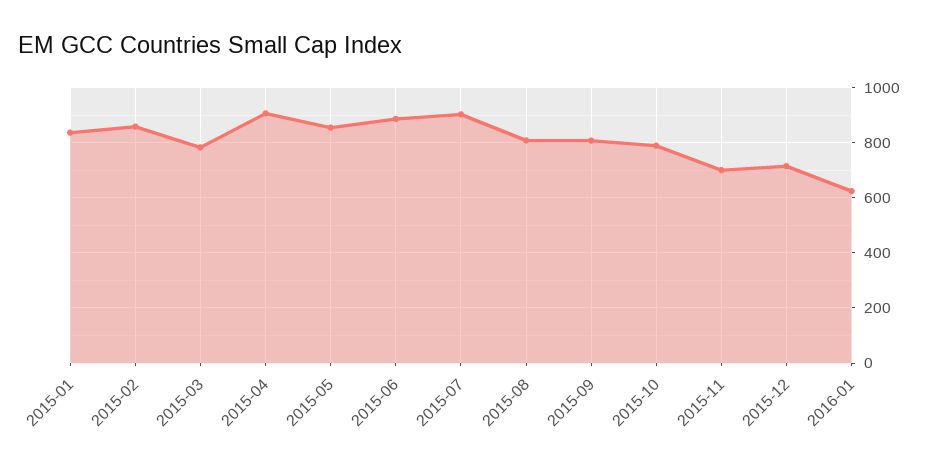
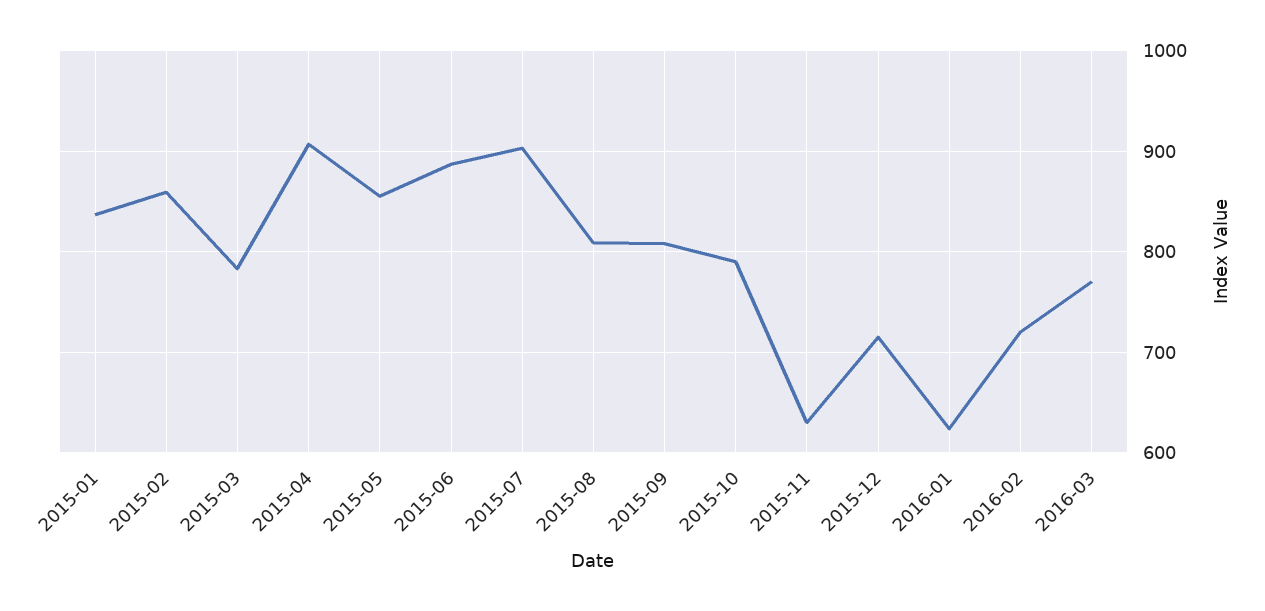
2015-11: 700 -> 630
2016-02: none -> 720
2016-03: none -> 770

